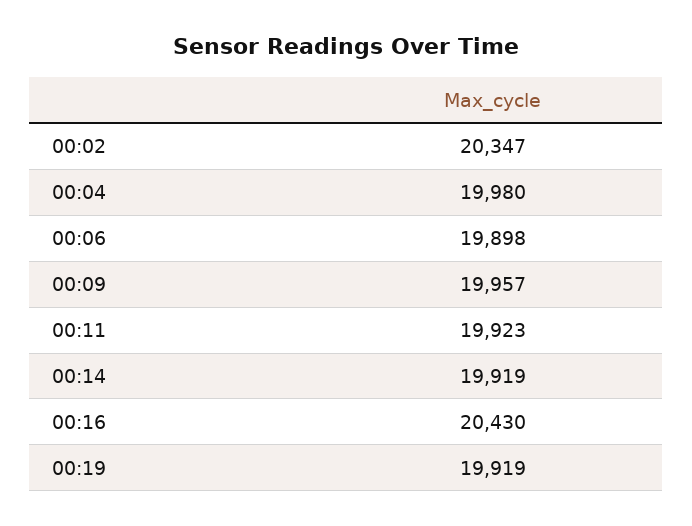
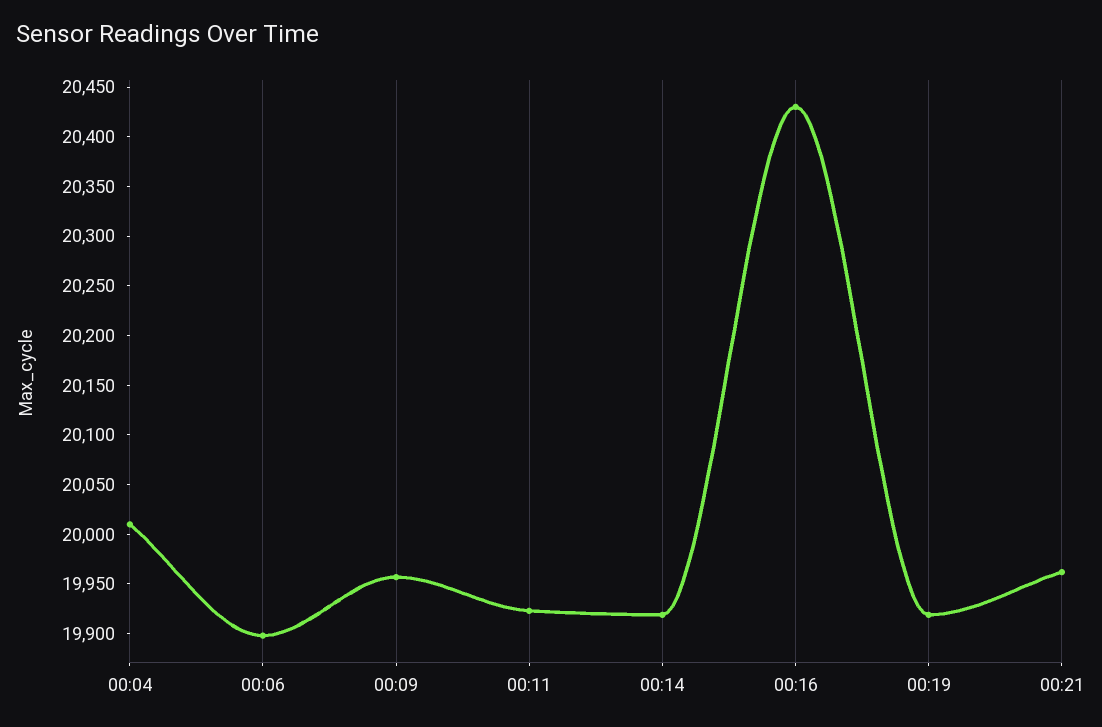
00:02: 20347 -> none
00:04: 19980 -> 20010
00:21: none -> 19960

